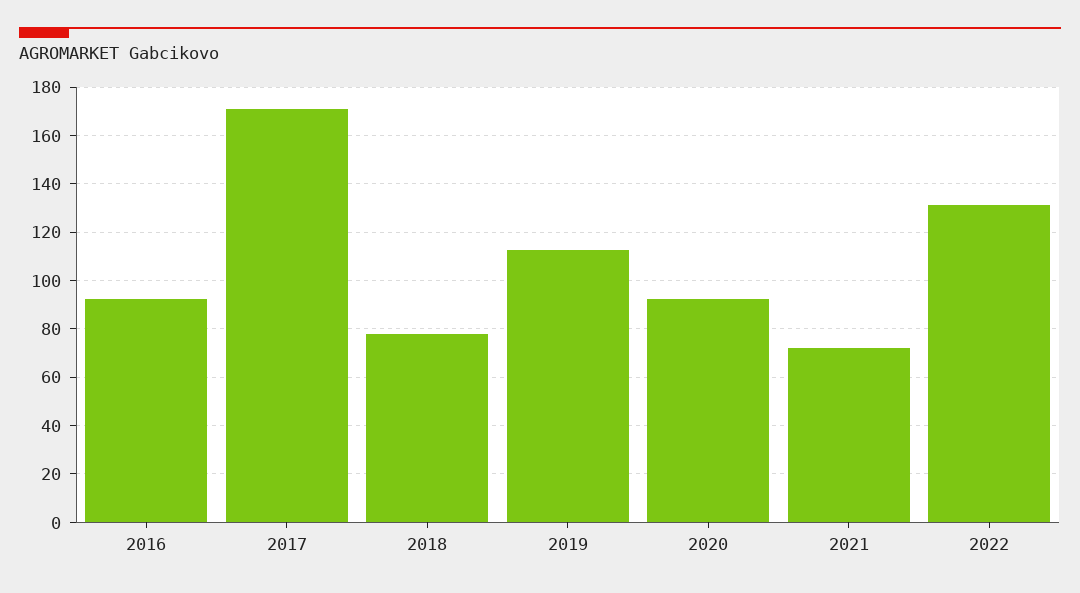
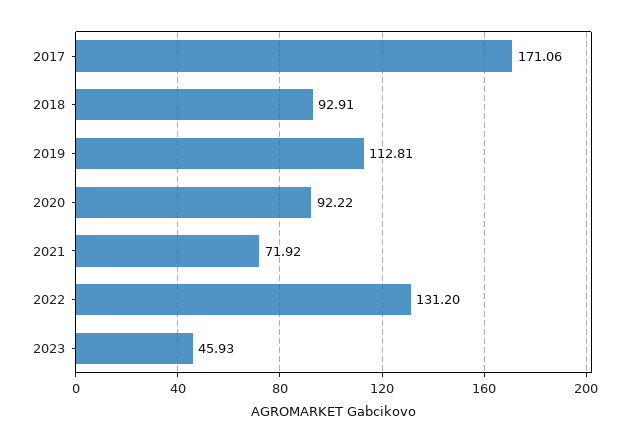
2016: 92.5 -> none
2018: 77.5 -> 92.91
2023: none -> 45.93

